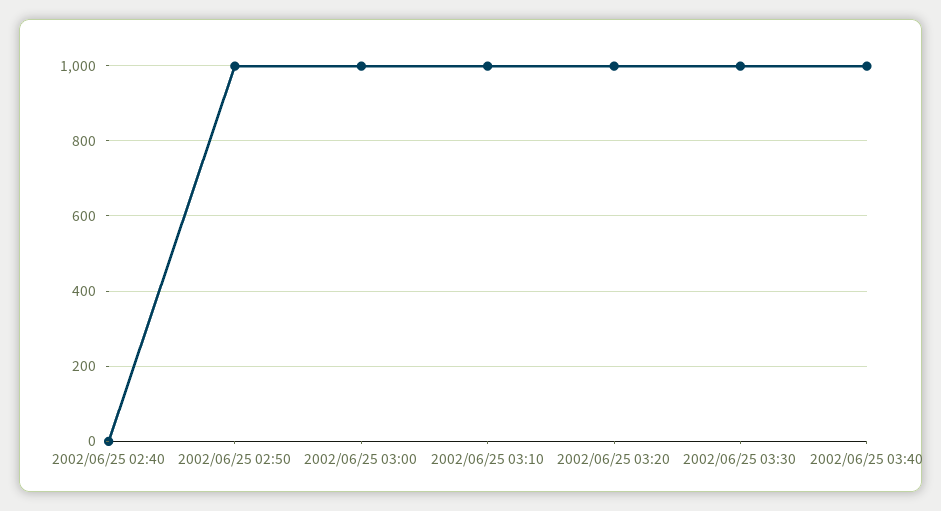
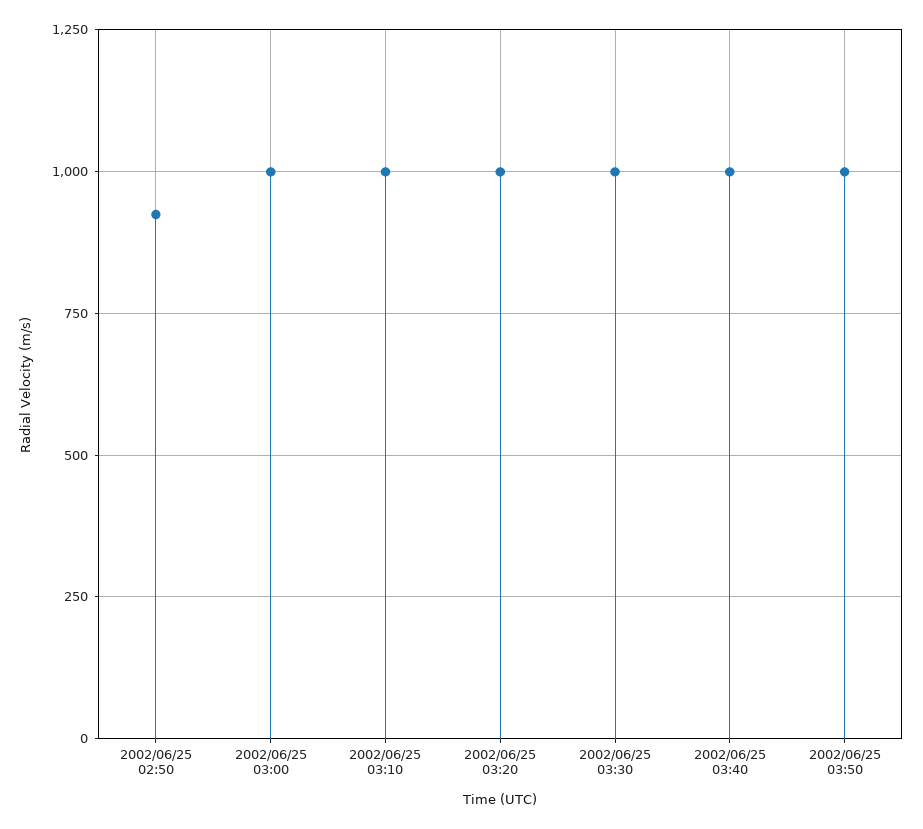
2002/06/25 02:40: 0 -> none
2002/06/25 02:50: 1000 -> 925
2002/06/25 03:50: none -> 1000

